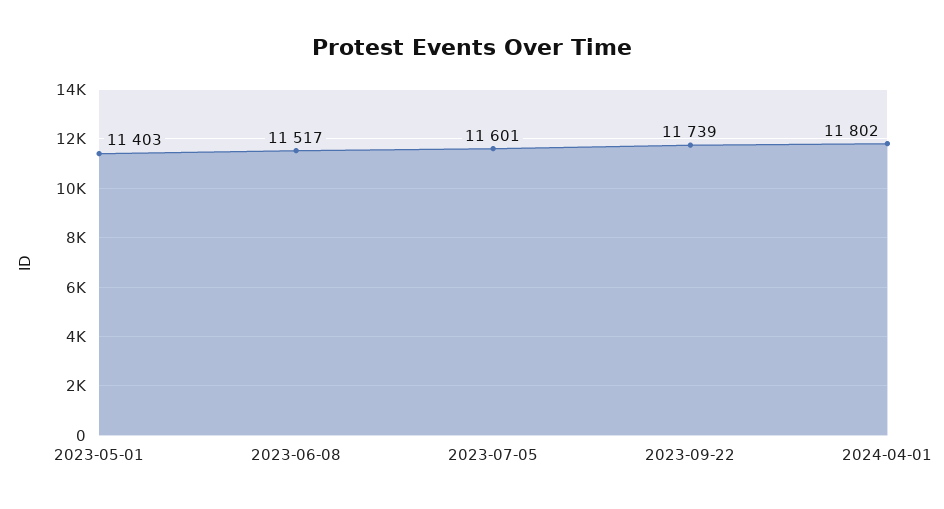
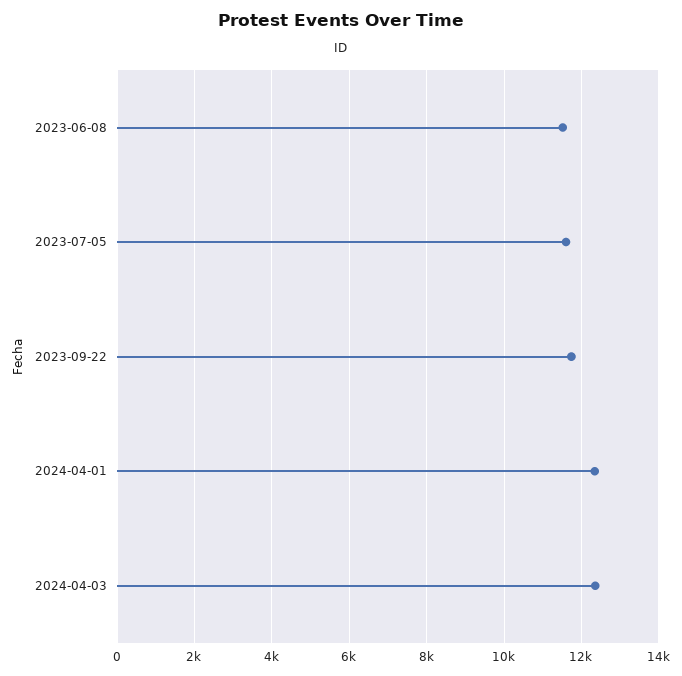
2023-05-01: 11403 -> none
2024-04-01: 11802 -> 12400
2024-04-03: none -> 12400

